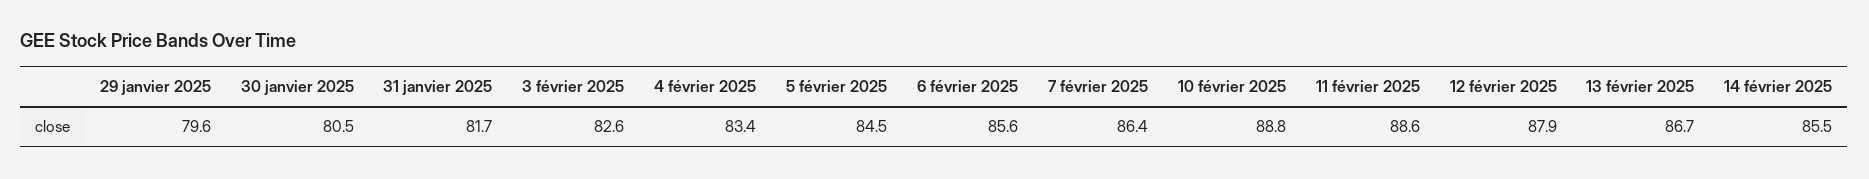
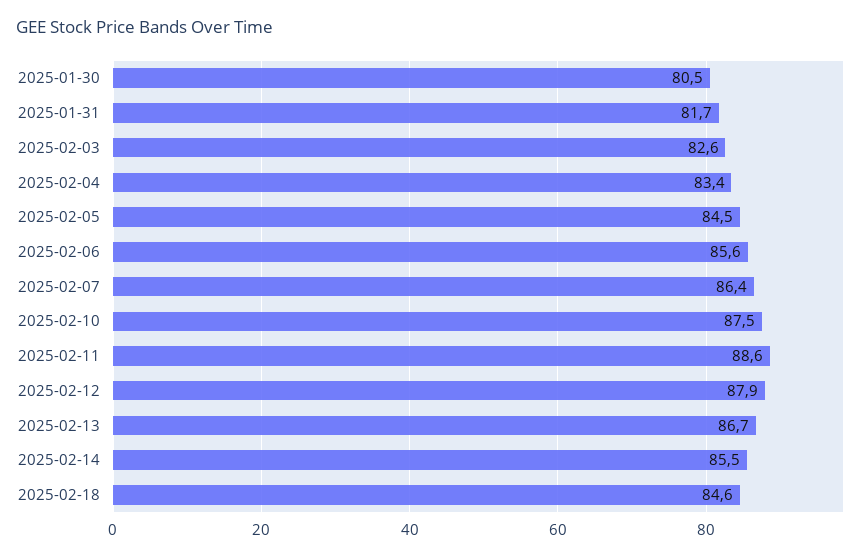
29 janvier 2025: 79.6 -> none
10 février 2025: 88.8 -> 87.5
2025-02-18: none -> 84.6

